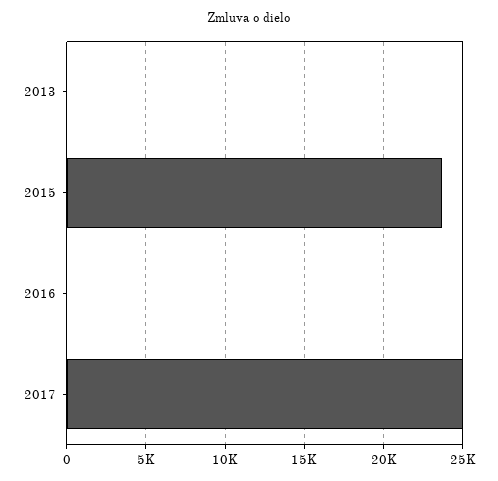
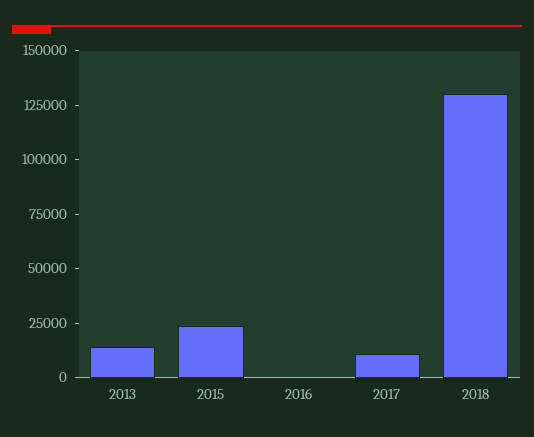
2013: 0 -> 15000
2017: 25000 -> 10000
2018: none -> 130000

